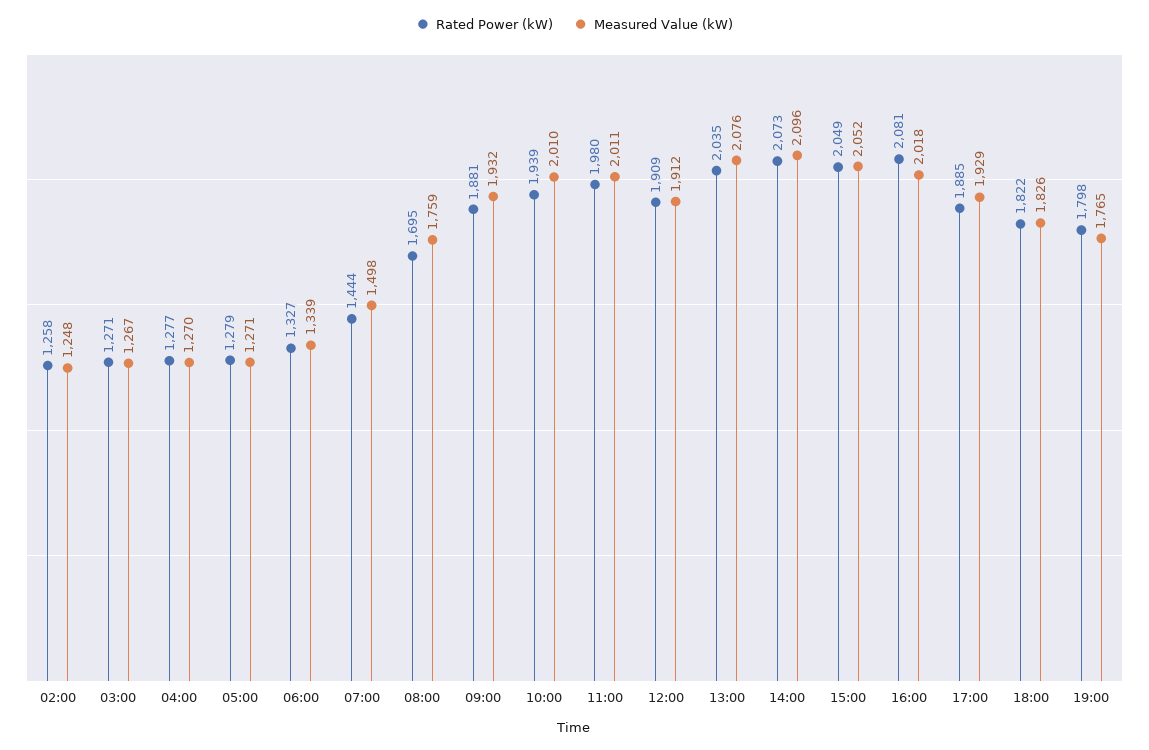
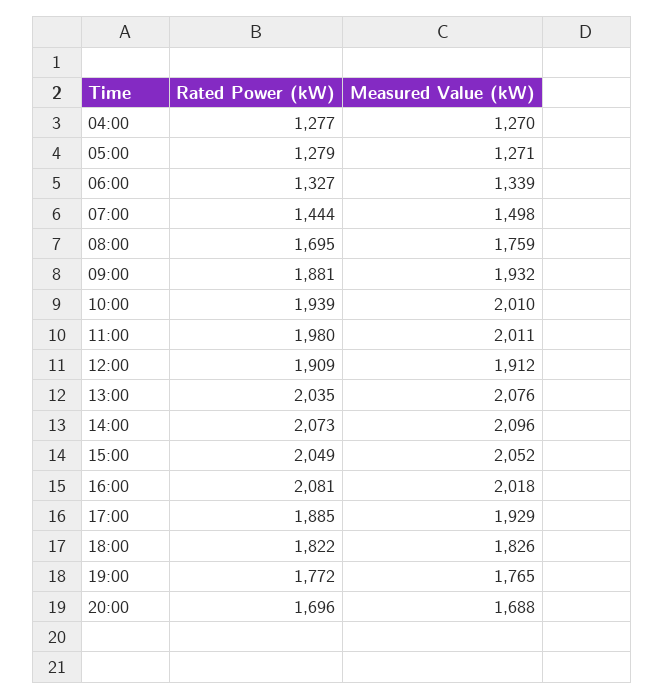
Rated Power (kW), 02:00: 1258 -> none
Measured Value (kW), 02:00: 1248 -> none
Rated Power (kW), 03:00: 1271 -> none
Measured Value (kW), 03:00: 1267 -> none
Rated Power (kW), 19:00: 1798 -> 1772
Rated Power (kW), 20:00: none -> 1696
Measured Value (kW), 20:00: none -> 1688

